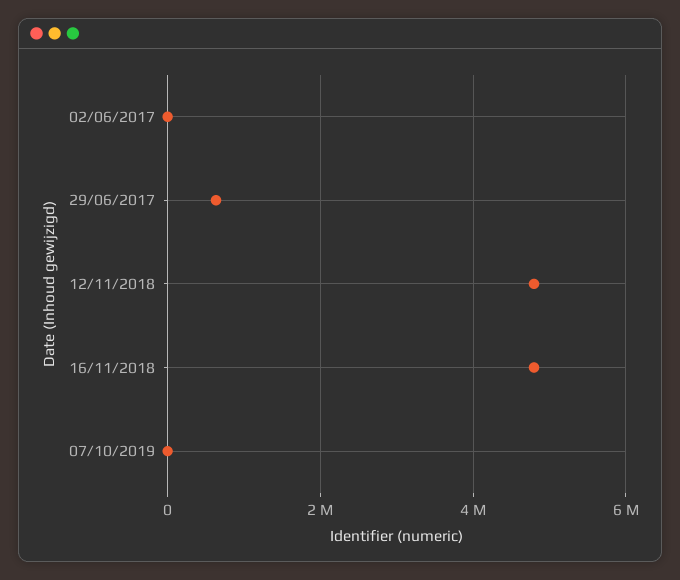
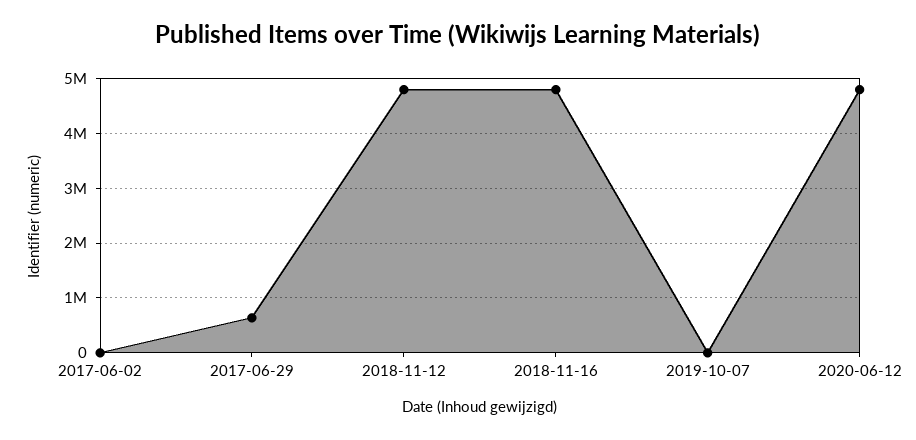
2020-06-12: none -> 4800000

